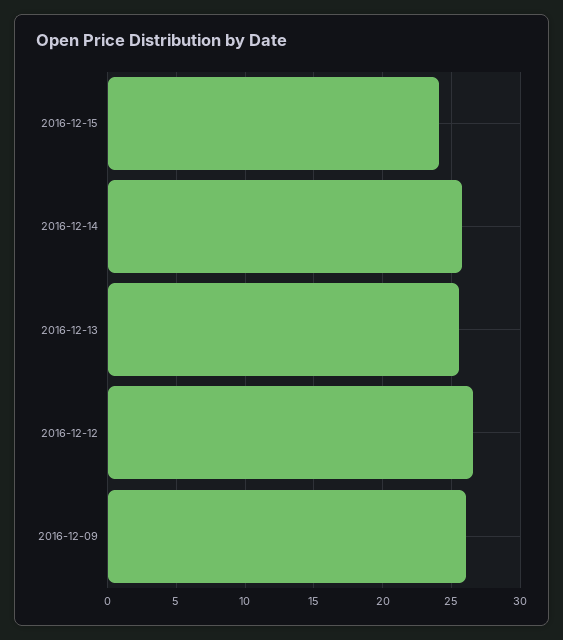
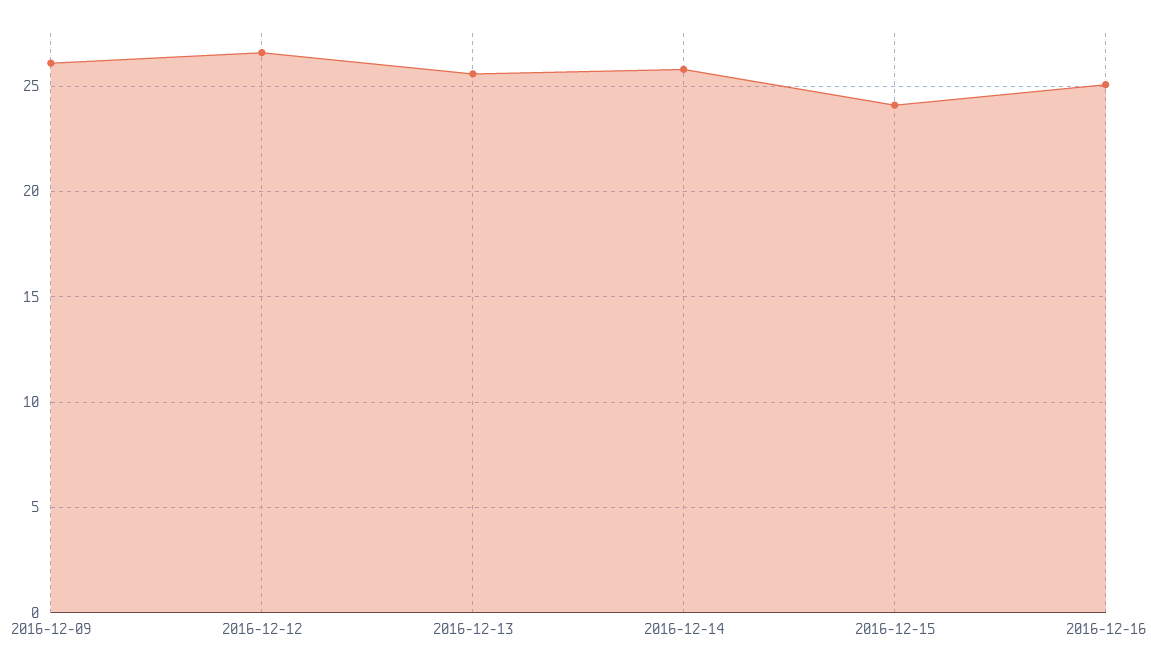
2016-12-16: none -> 25

